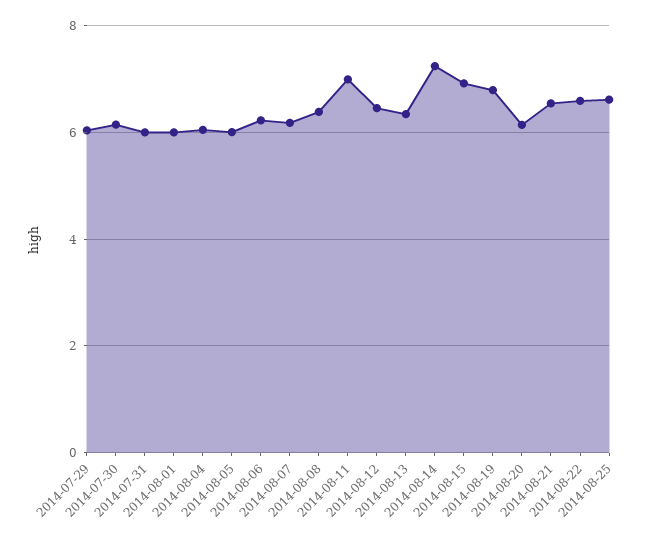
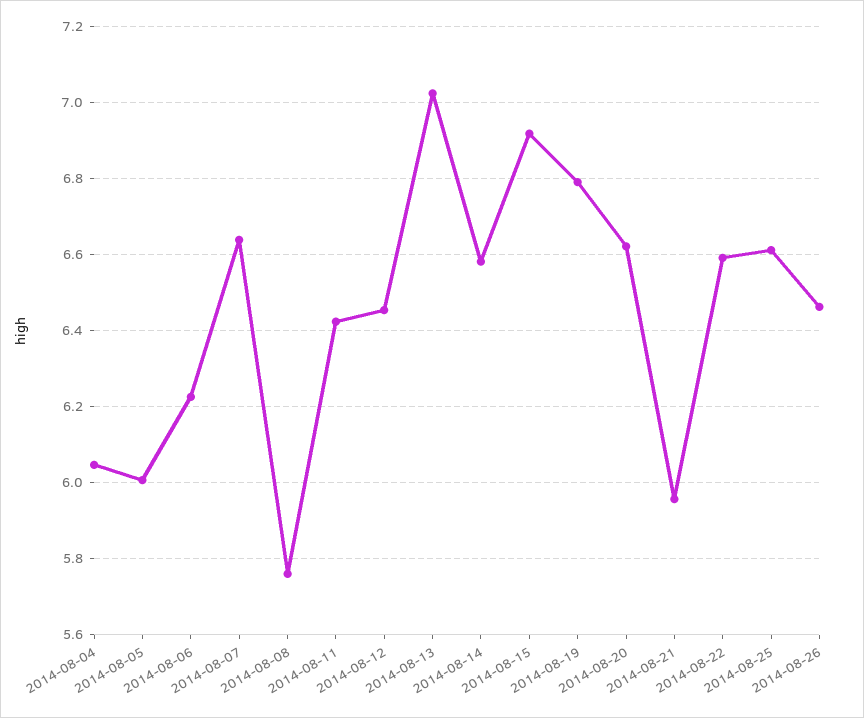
2014-07-29: 6 -> none
2014-07-30: 6.2 -> none
2014-07-31: 6 -> none
2014-08-01: 6 -> none
2014-08-07: 6.2 -> 6.64
2014-08-08: 6.4 -> 5.76
2014-08-11: 7 -> 6.42
2014-08-13: 6.4 -> 7.02
2014-08-14: 7.2 -> 6.58
2014-08-20: 6.2 -> 6.62
2014-08-21: 6.6 -> 5.96
2014-08-26: none -> 6.46

